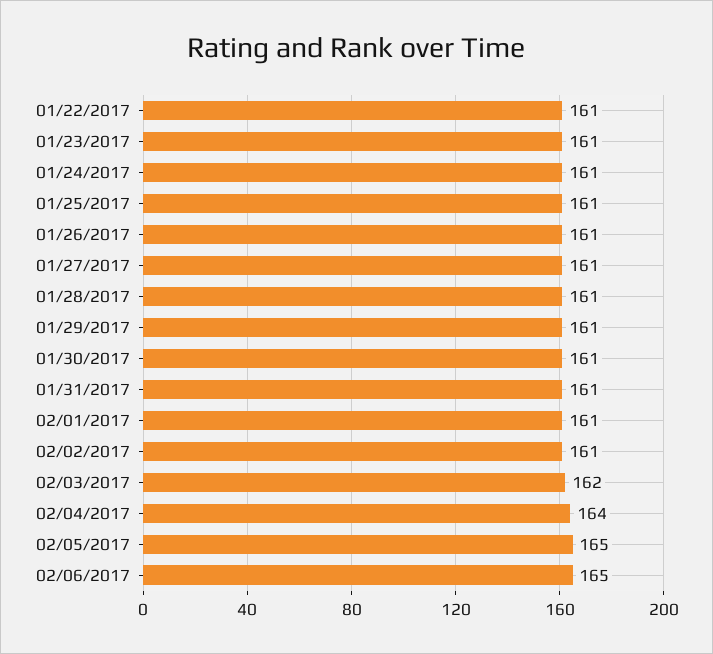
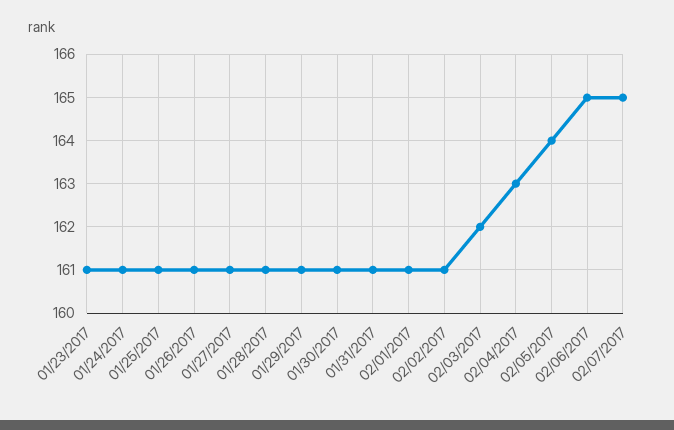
01/22/2017: 161 -> none
02/04/2017: 164 -> 163
02/05/2017: 165 -> 164
02/07/2017: none -> 165

